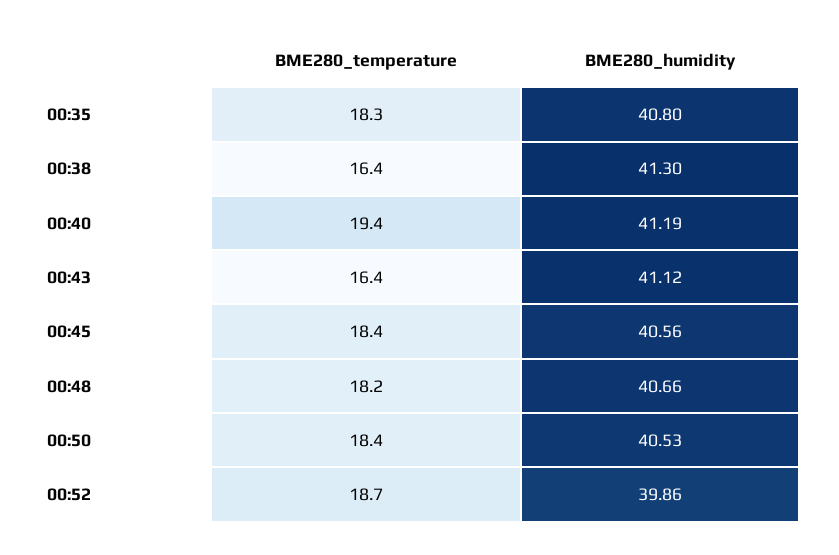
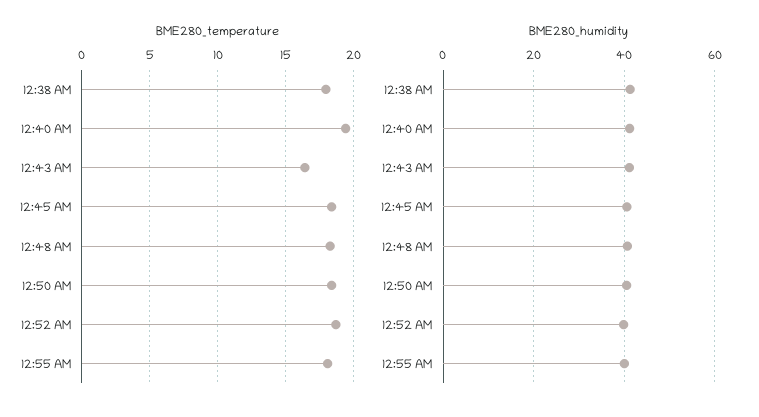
BME280_temperature, 00:35: 18.3 -> none
BME280_humidity, 00:35: 40.8 -> none
BME280_temperature, 00:38: 16.4 -> 18
BME280_temperature, 12:55 AM: none -> 18
BME280_humidity, 12:55 AM: none -> 40

